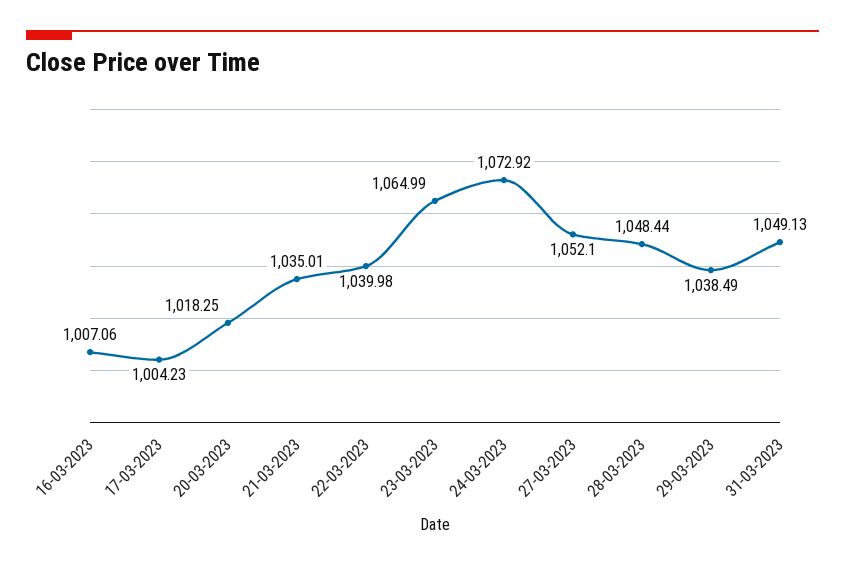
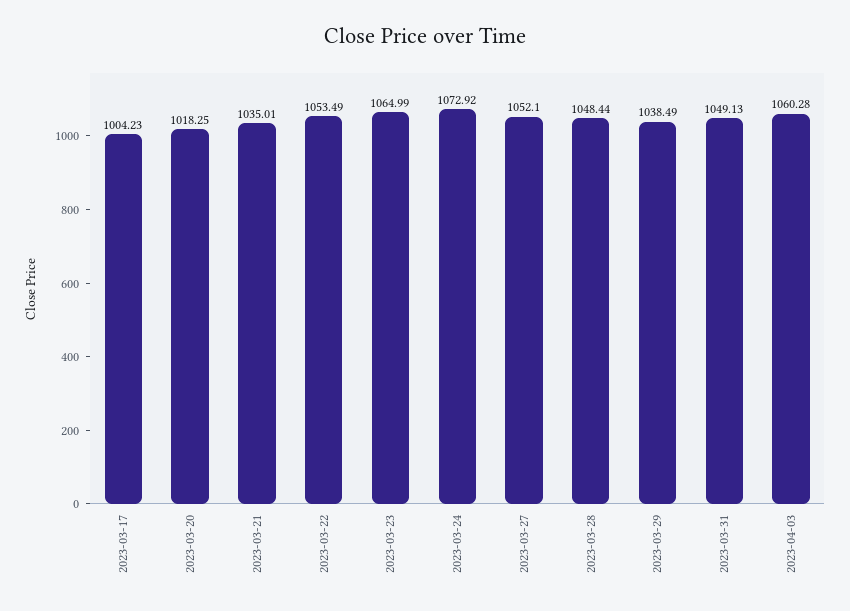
16-03-2023: 1007.06 -> none
22-03-2023: 1039.98 -> 1053.49
2023-04-03: none -> 1060.28

